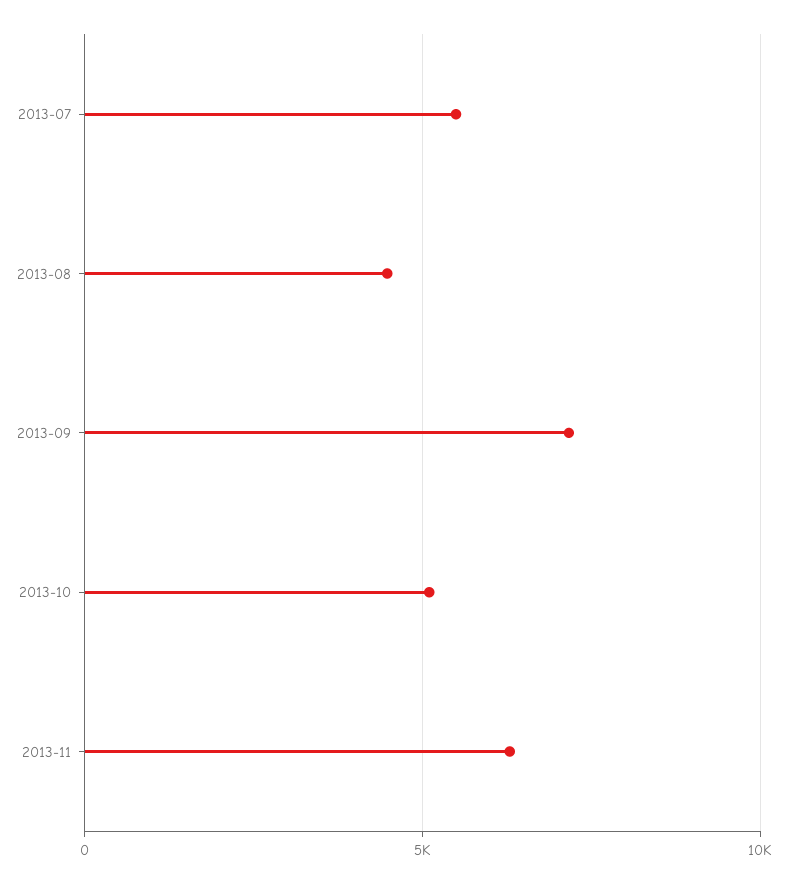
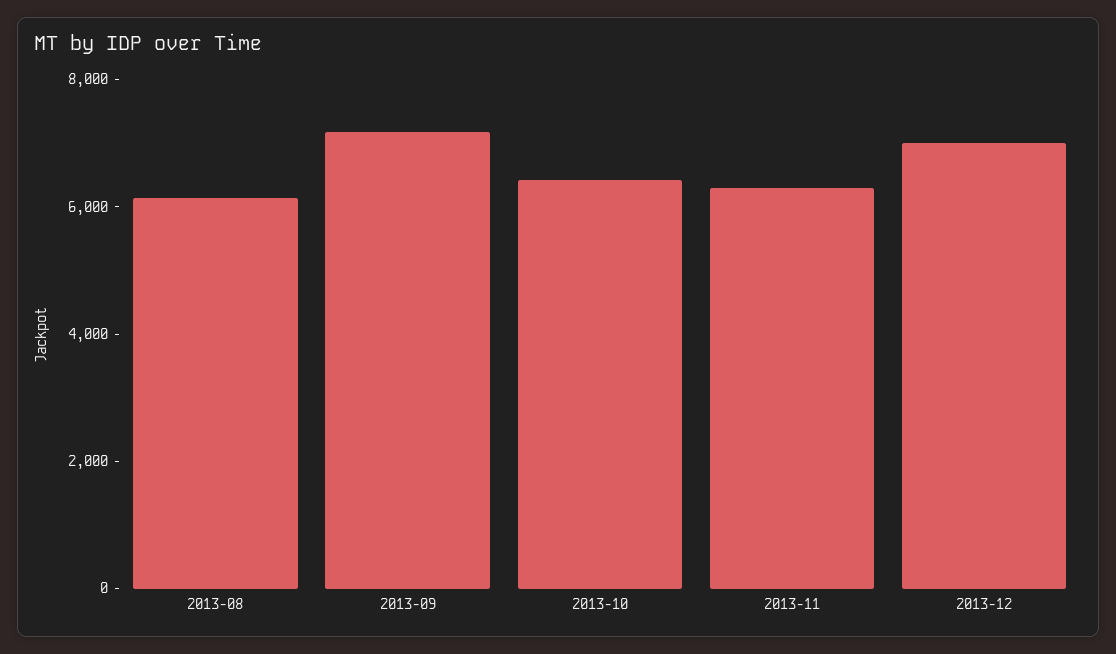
2013-07: 5500 -> none
2013-08: 4500 -> 6000
2013-10: 5000 -> 6500
2013-12: none -> 7000

